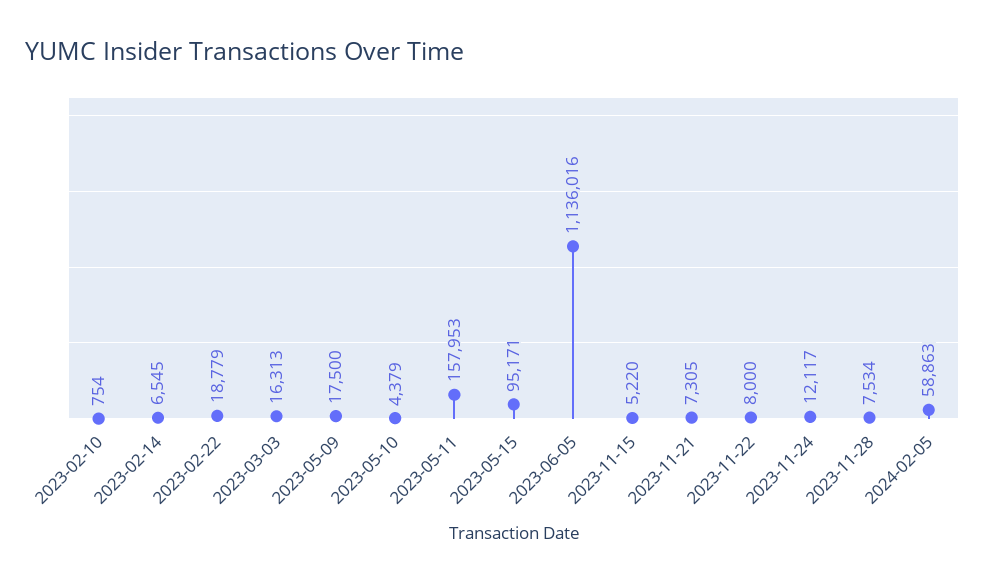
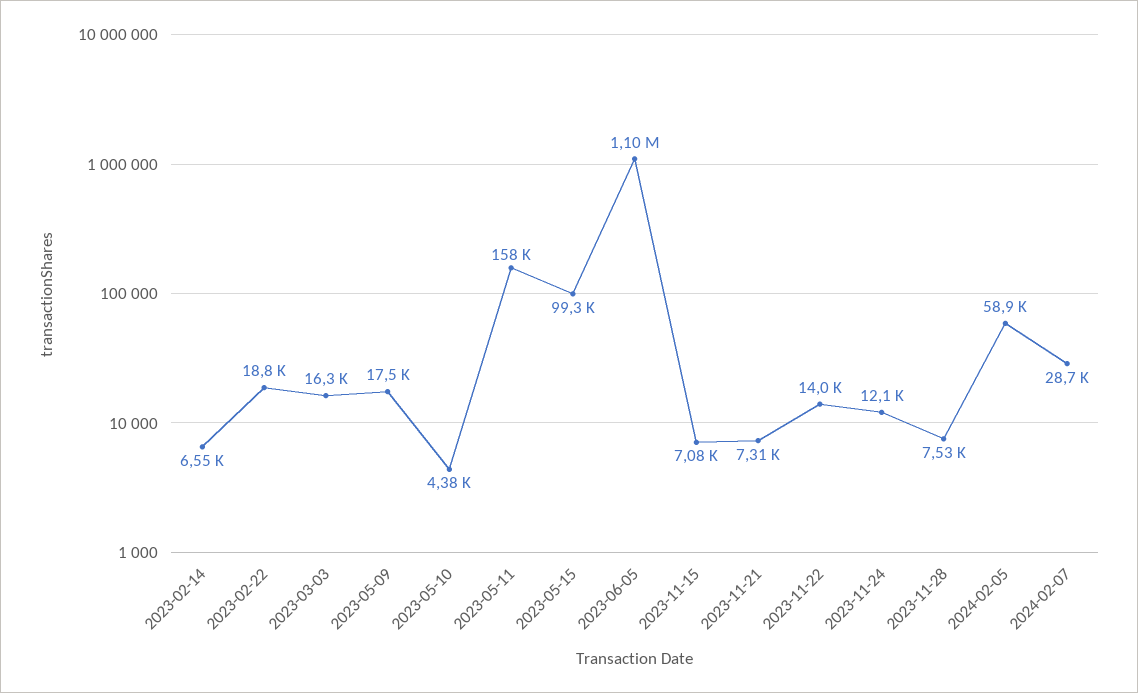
2023-02-10: 754 -> none
2023-05-15: 95171 -> 99300
2023-06-05: 1136016 -> 1100000
2023-11-15: 5220 -> 7080
2023-11-22: 8000 -> 14000
2024-02-07: none -> 28700

